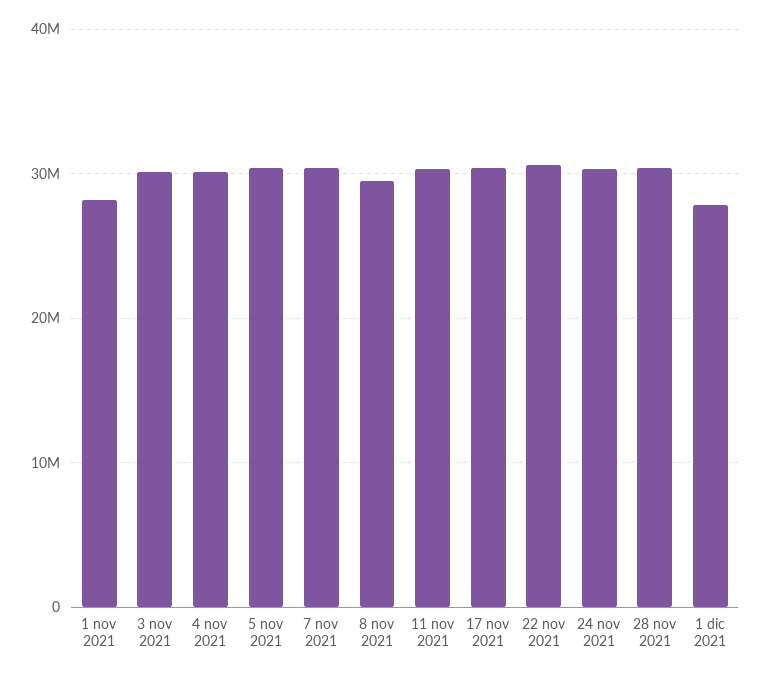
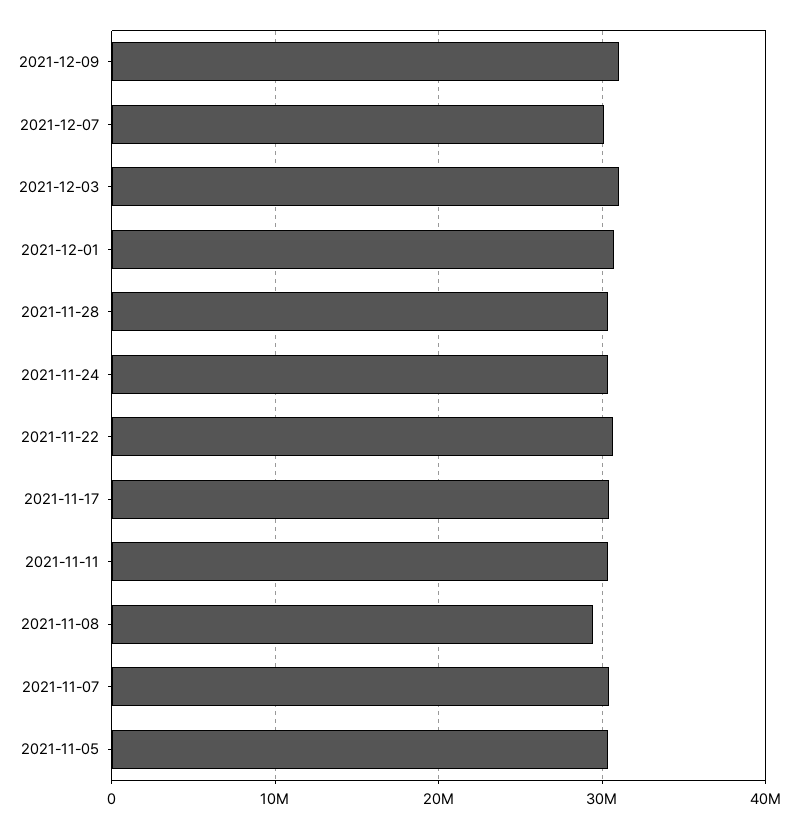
1 nov 2021: 28000000 -> none
3 nov 2021: 30000000 -> none
4 nov 2021: 30000000 -> none
1 dic 2021: 28000000 -> 31000000
2021-12-09: none -> 31000000
2021-12-07: none -> 30000000
2021-12-03: none -> 31000000

